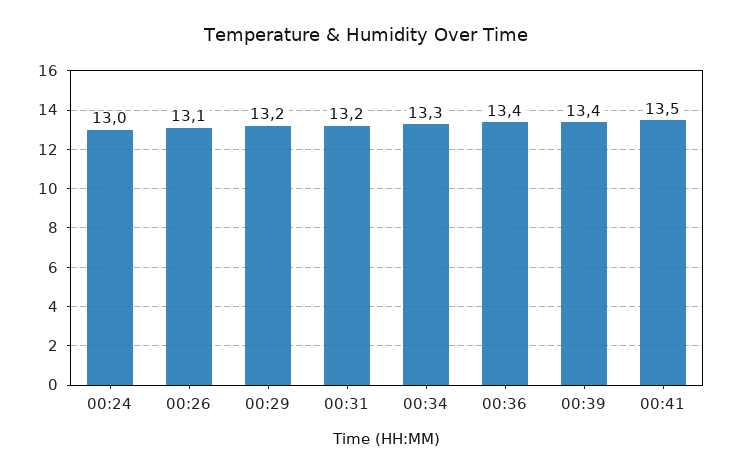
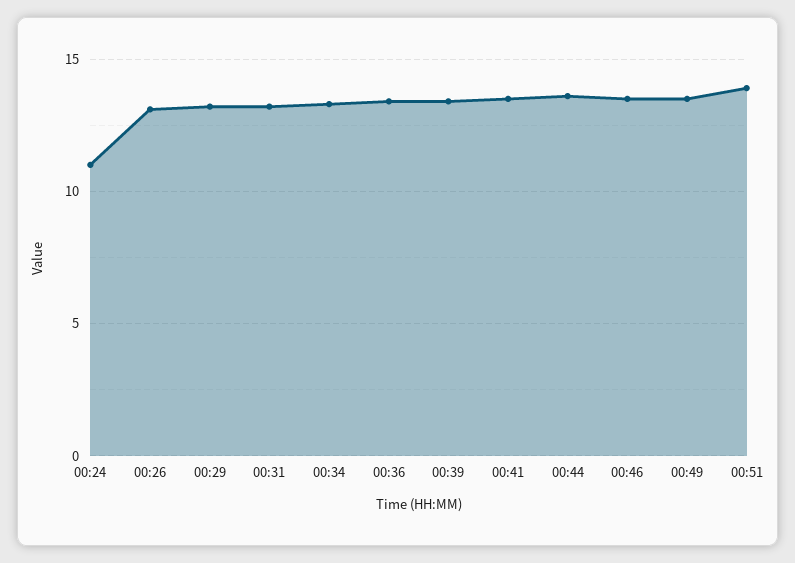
00:24: 13 -> 11
00:44: none -> 13.5
00:46: none -> 13.5
00:49: none -> 13.5
00:51: none -> 14

